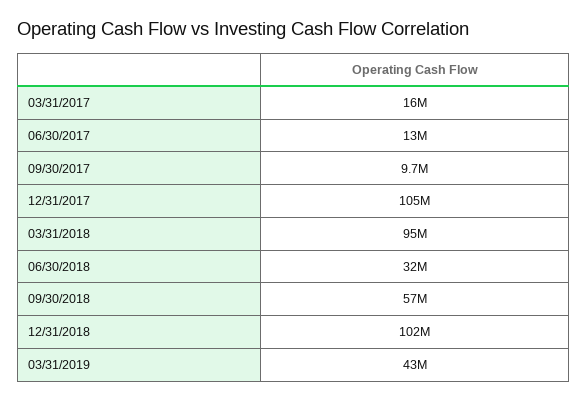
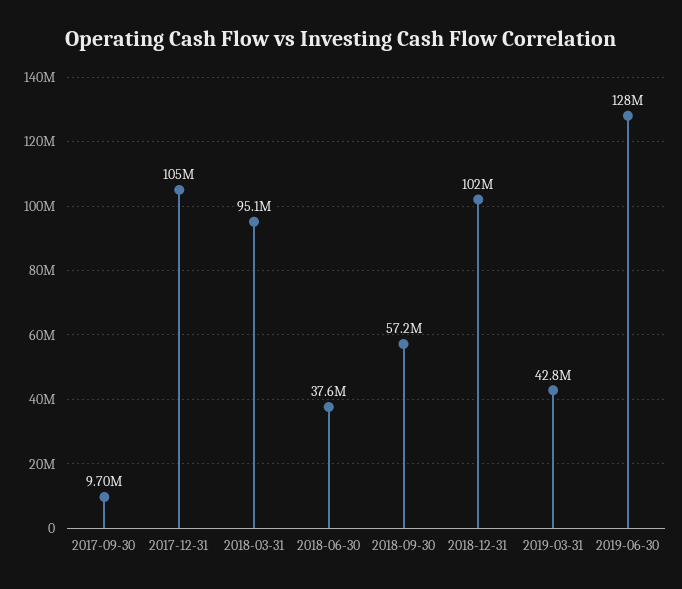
03/31/2017: 16000000 -> none
06/30/2017: 13000000 -> none
06/30/2018: 32000000 -> 37600000
2019-06-30: none -> 128000000

